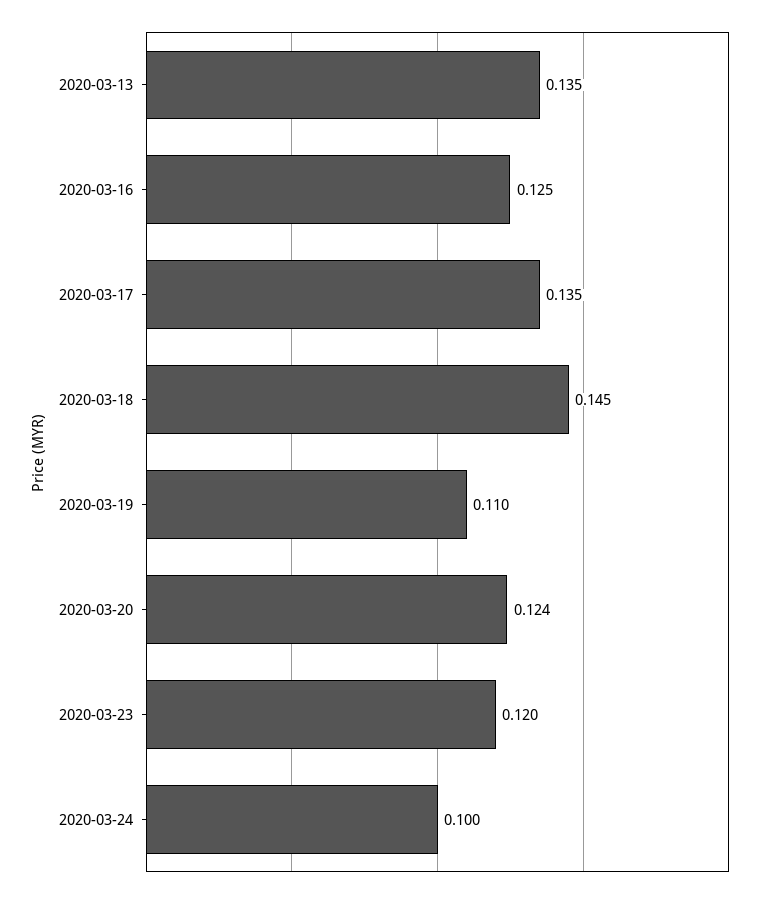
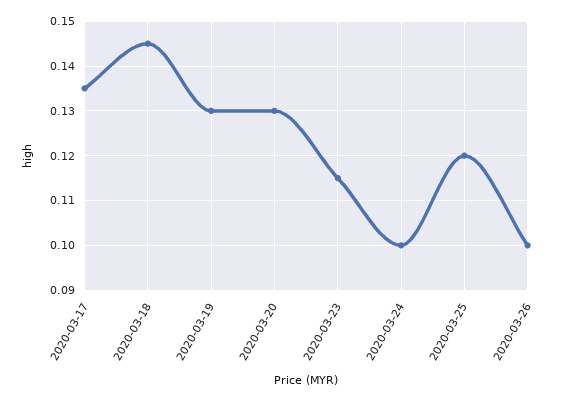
2020-03-13: 0.135 -> none
2020-03-16: 0.125 -> none
2020-03-19: 0.11 -> 0.13
2020-03-20: 0.124 -> 0.13
2020-03-23: 0.12 -> 0.115
2020-03-25: none -> 0.12
2020-03-26: none -> 0.1

